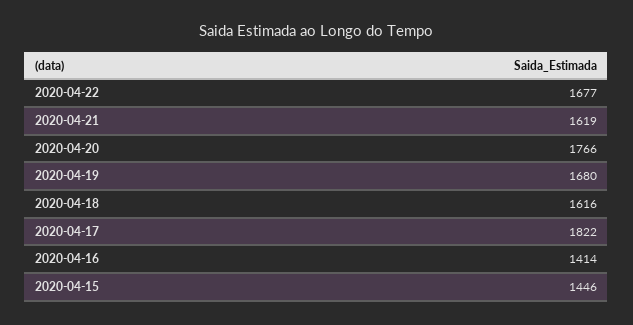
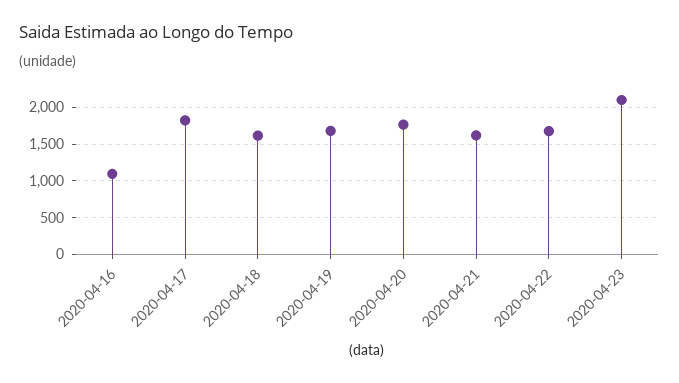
2020-04-16: 1414 -> 1100
2020-04-15: 1446 -> none
2020-04-23: none -> 2100

